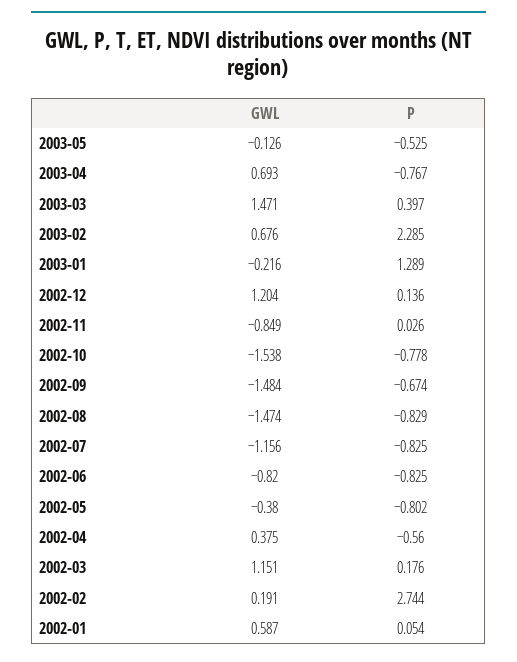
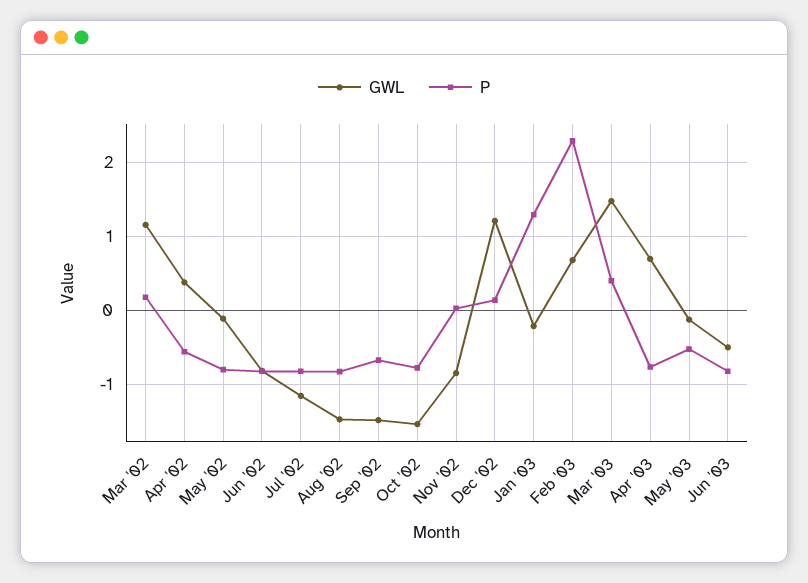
GWL, 2002-05: -0.38 -> -0.1
GWL, 2002-02: 0.191 -> none
P, 2002-02: 2.744 -> none
GWL, 2002-01: 0.587 -> none
P, 2002-01: 0.054 -> none
GWL, Jun '03: none -> -0.5
P, Jun '03: none -> -0.8

